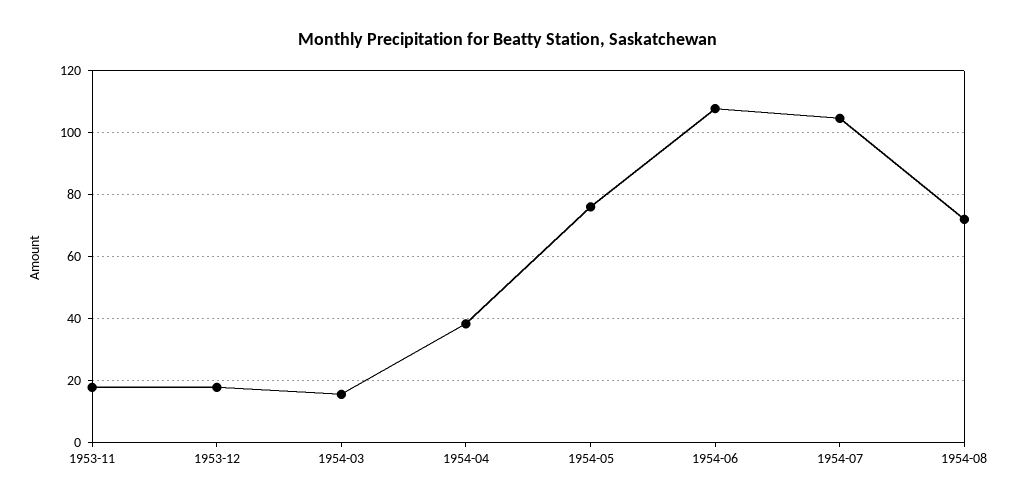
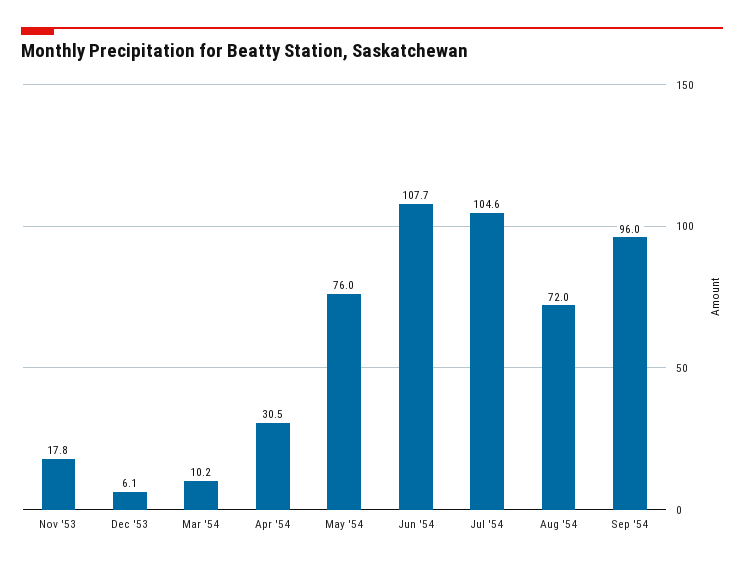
1953-12: 18 -> 6.1
1954-03: 16 -> 10.2
1954-04: 38 -> 30.5
Sep '54: none -> 96

